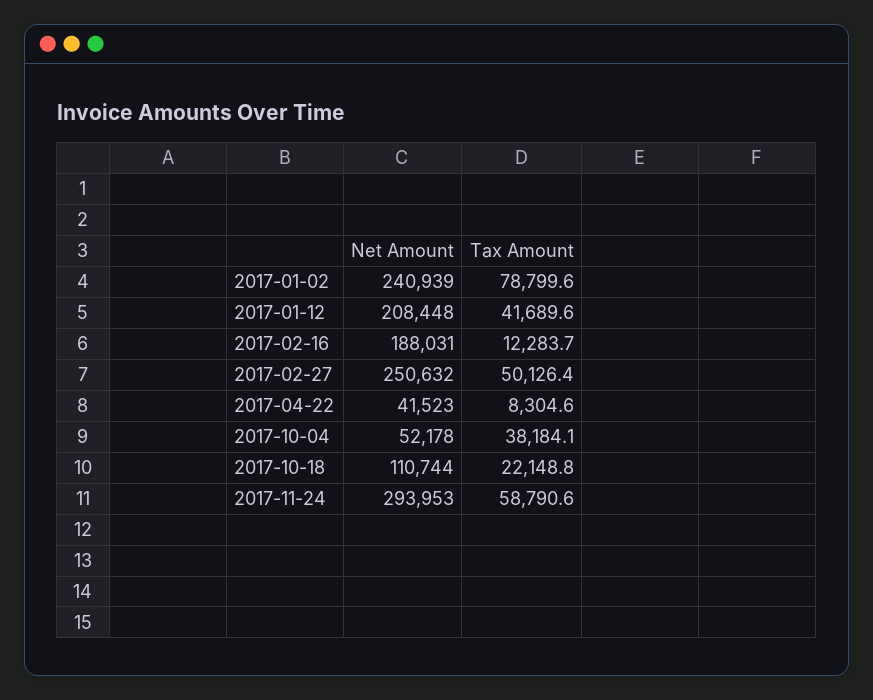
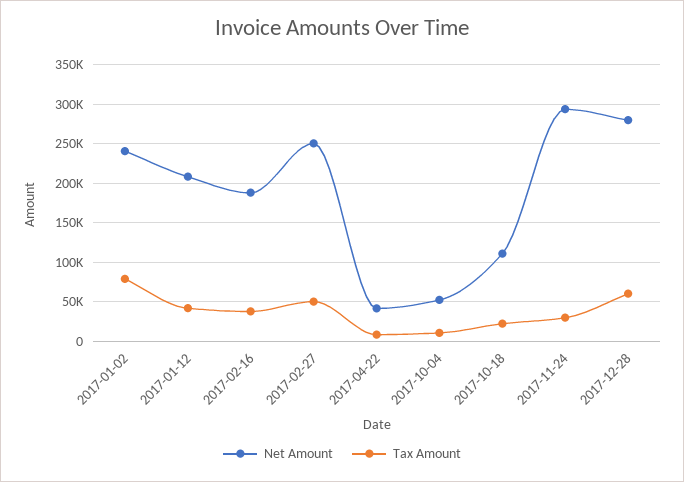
Tax Amount, 2017-02-16: 12283.7 -> 40000
Tax Amount, 2017-10-04: 38184.1 -> 10000
Tax Amount, 2017-11-24: 58790.6 -> 30000
Net Amount, 2017-12-28: none -> 280000
Tax Amount, 2017-12-28: none -> 60000

